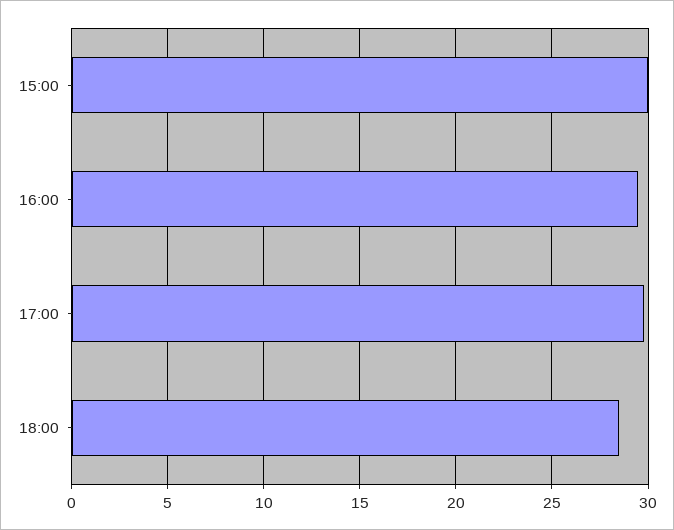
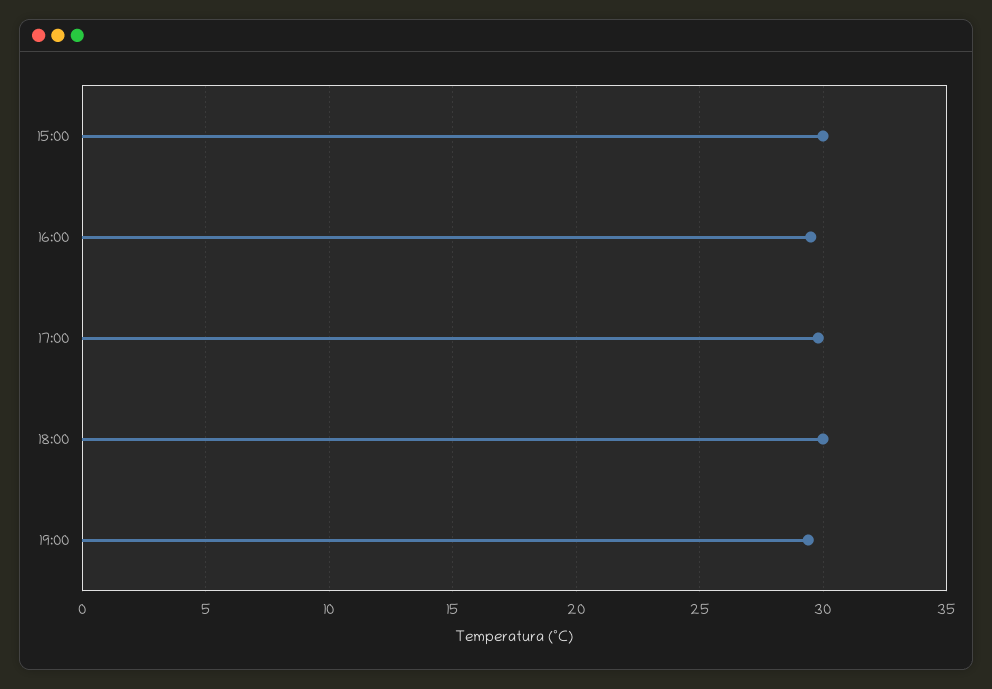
18:00: 28.5 -> 30
19:00: none -> 29.5

